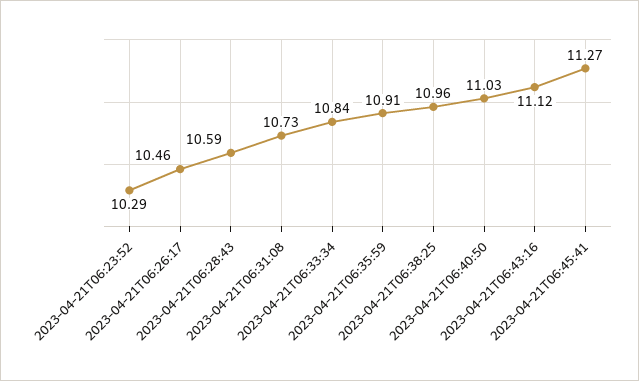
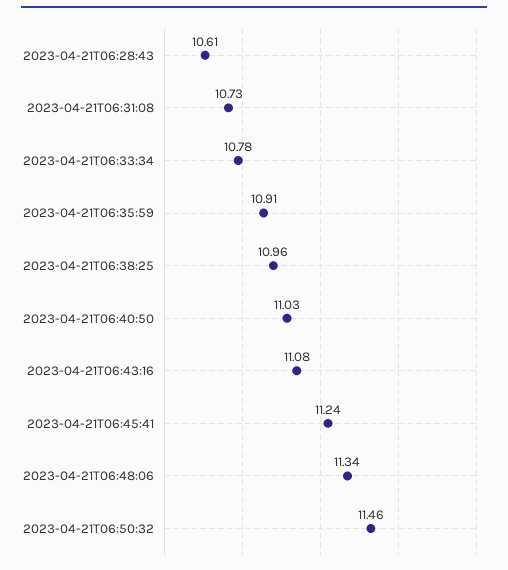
2023-04-21T06:23:52: 10.29 -> none
2023-04-21T06:26:17: 10.46 -> none
2023-04-21T06:28:43: 10.59 -> 10.61
2023-04-21T06:33:34: 10.84 -> 10.78
2023-04-21T06:43:16: 11.12 -> 11.08
2023-04-21T06:45:41: 11.27 -> 11.24
2023-04-21T06:48:06: none -> 11.34
2023-04-21T06:50:32: none -> 11.46

